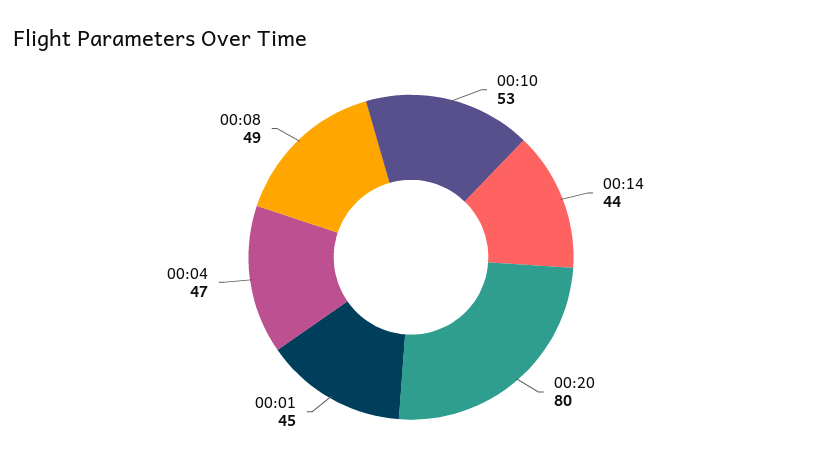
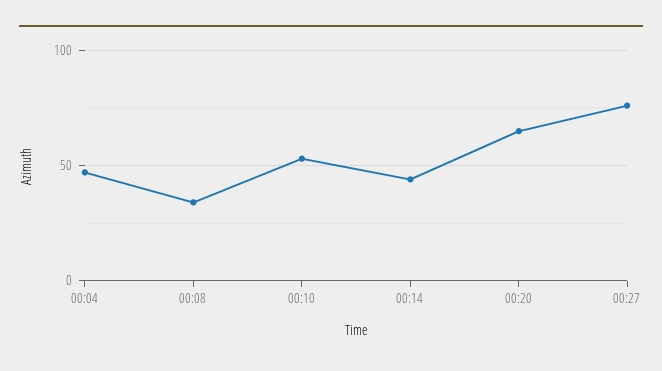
00:20: 80 -> 65
00:01: 45 -> none
00:08: 49 -> 35
00:27: none -> 75

